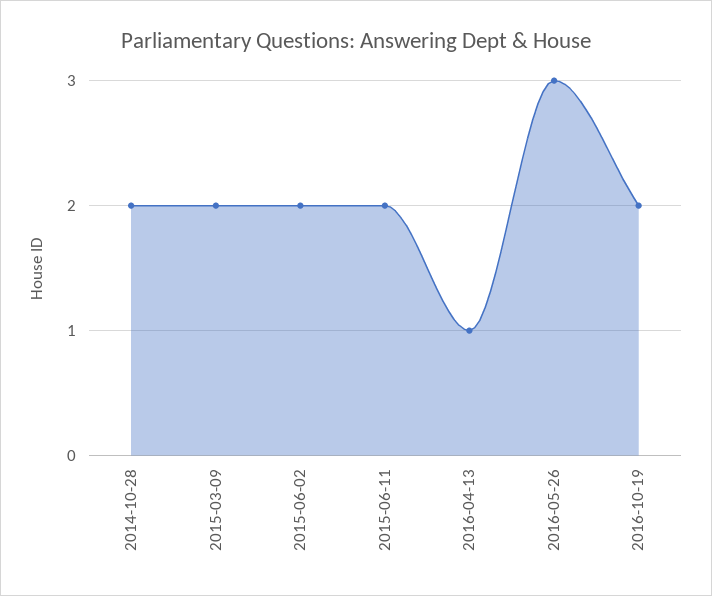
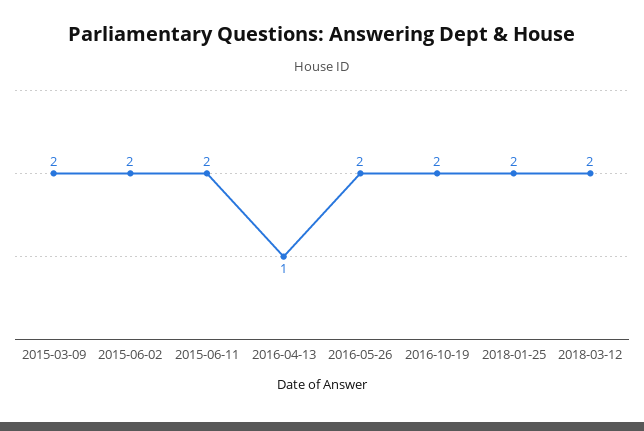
2014-10-28: 2 -> none
2016-05-26: 3 -> 2
2018-01-25: none -> 2
2018-03-12: none -> 2

